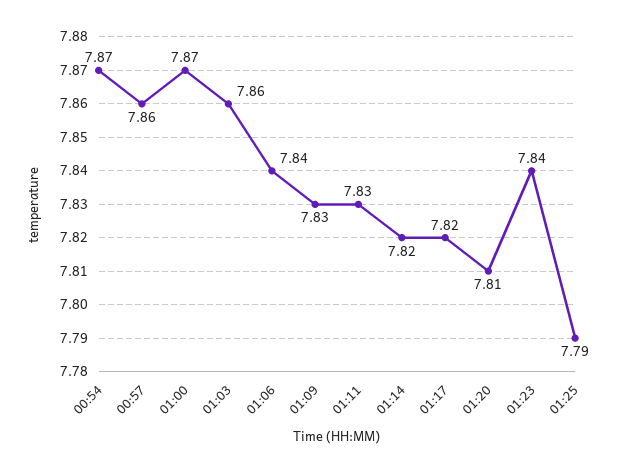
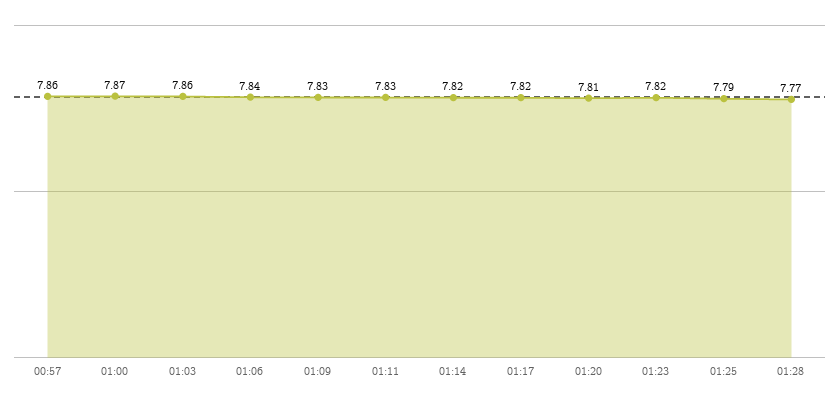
00:54: 7.87 -> none
01:23: 7.84 -> 7.82
01:28: none -> 7.77

